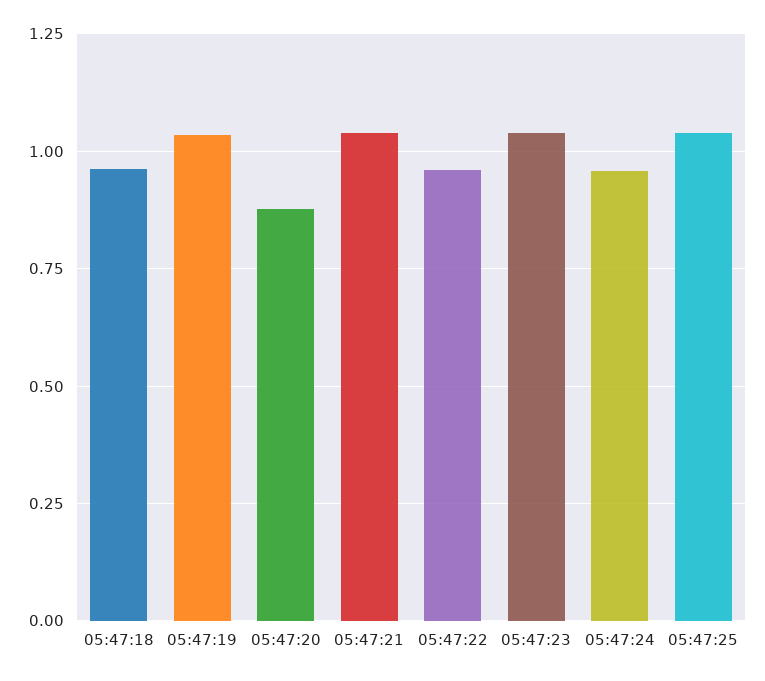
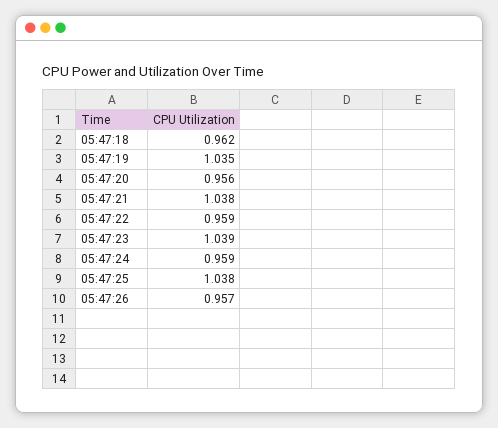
05:47:20: 0.875 -> 0.956
05:47:26: none -> 0.957

